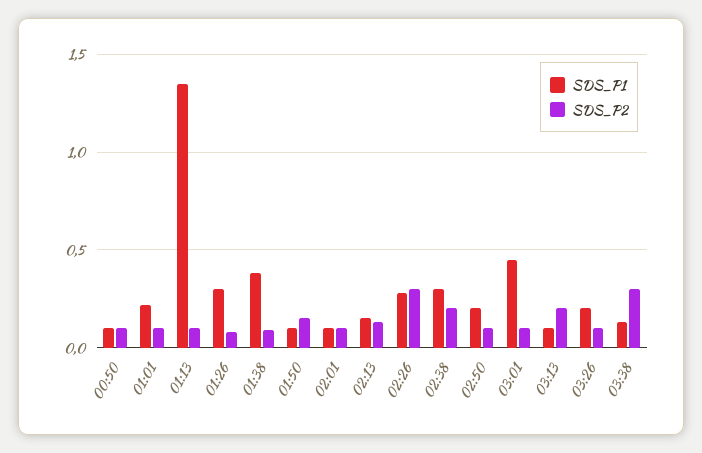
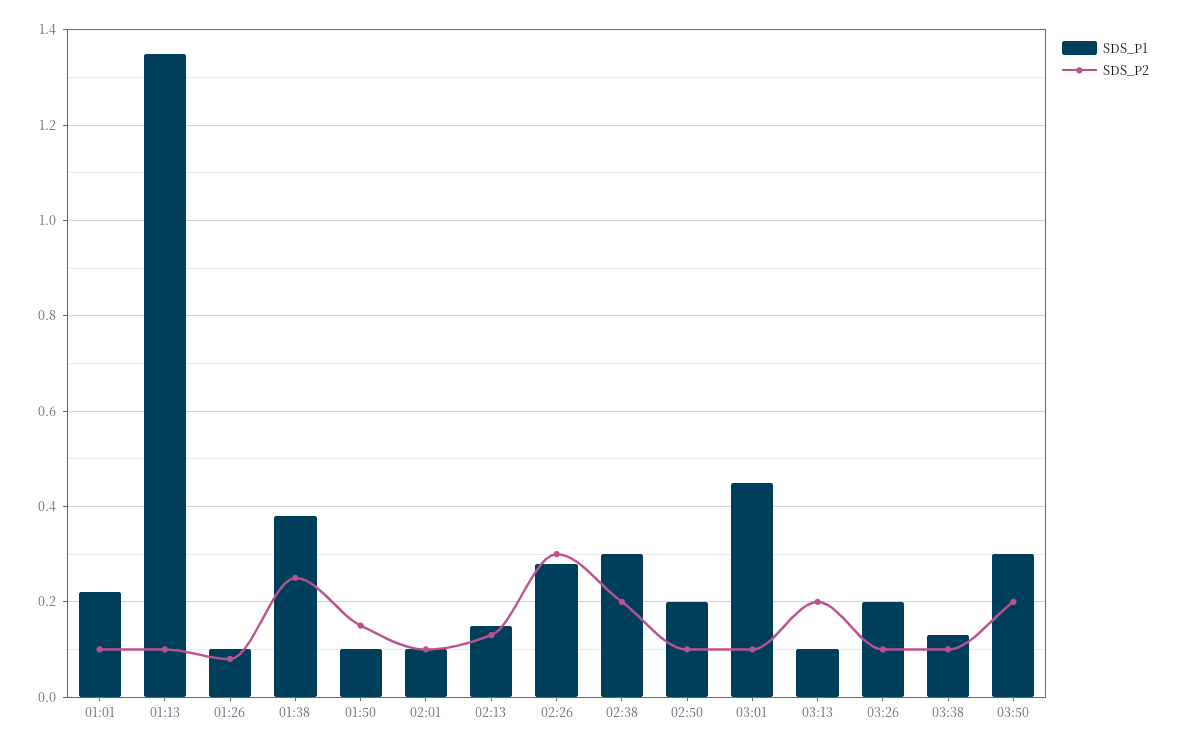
SDS_P1, 00:50: 0.1 -> none
SDS_P2, 00:50: 0.1 -> none
SDS_P1, 01:26: 0.3 -> 0.1
SDS_P2, 01:38: 0.1 -> 0.25
SDS_P2, 03:38: 0.3 -> 0.1
SDS_P1, 03:50: none -> 0.3
SDS_P2, 03:50: none -> 0.2

